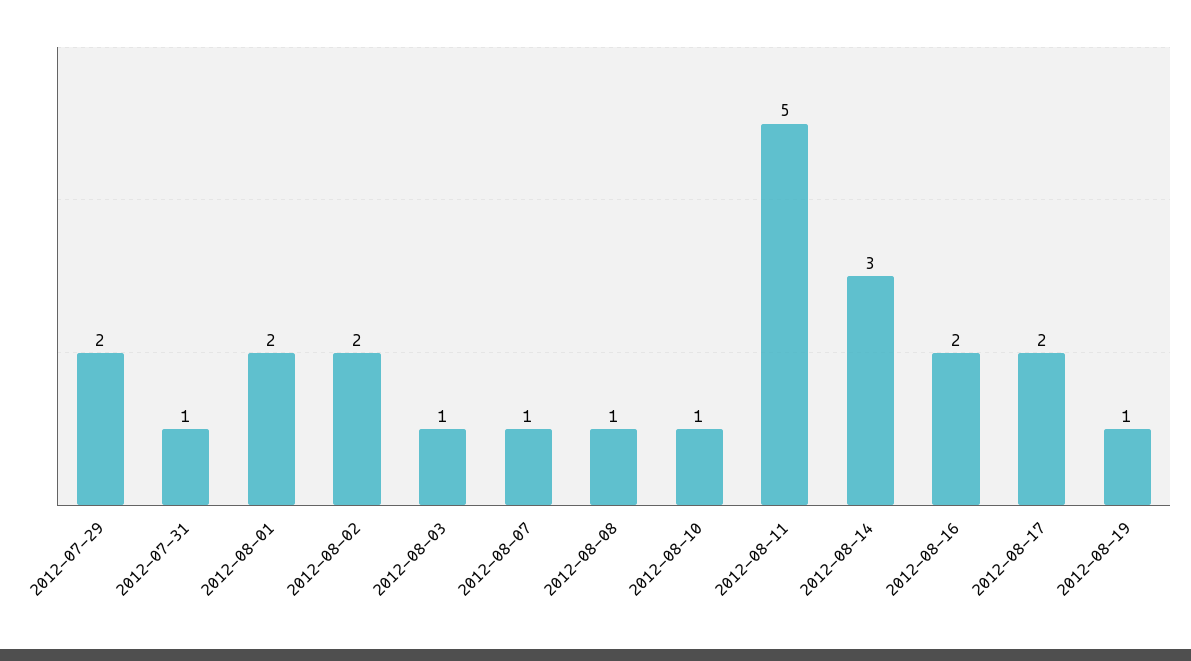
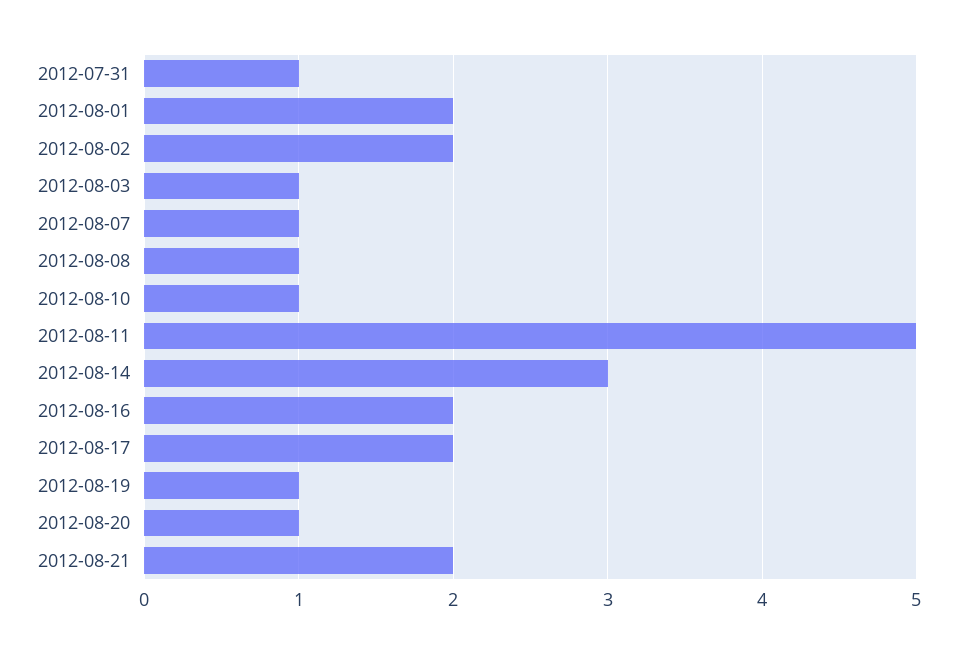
2012-07-29: 2 -> none
2012-08-20: none -> 1
2012-08-21: none -> 2

